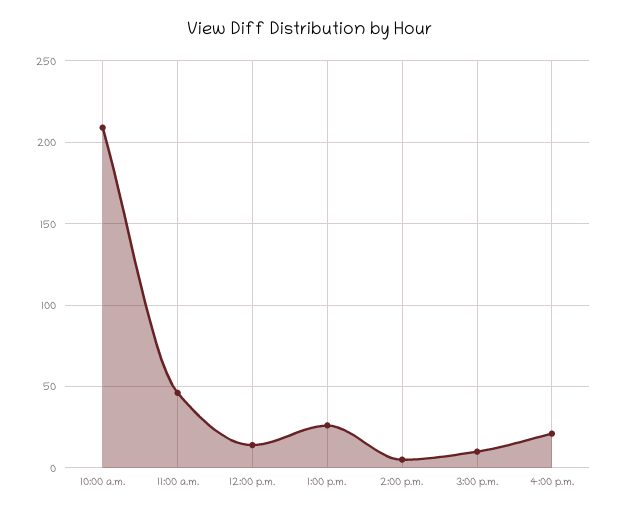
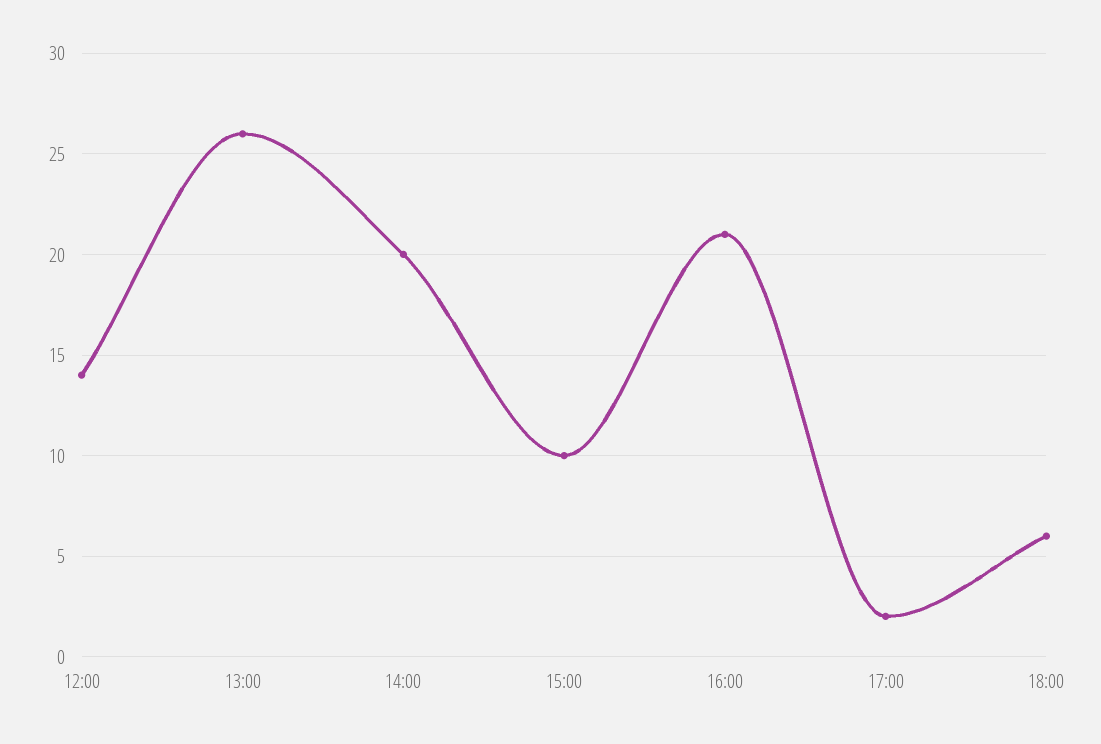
10:00 a.m.: 210 -> none
11:00 a.m.: 45 -> none
2:00 p.m.: 5 -> 20
17:00: none -> 2
18:00: none -> 6

